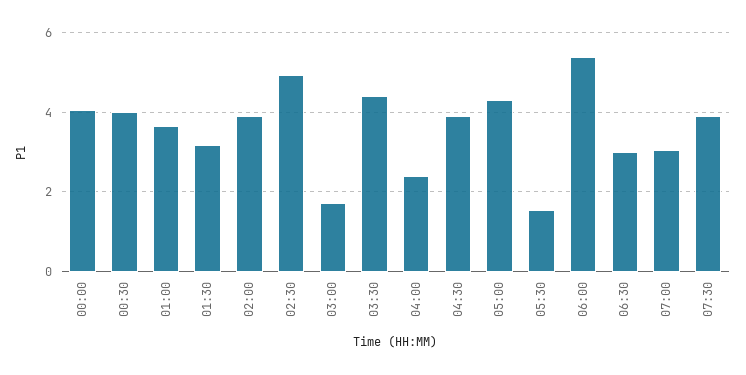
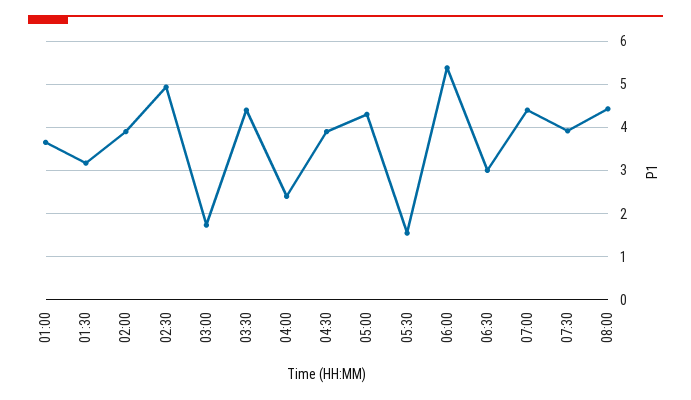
00:00: 4 -> none
00:30: 4 -> none
07:00: 3 -> 4.4
08:00: none -> 4.4

